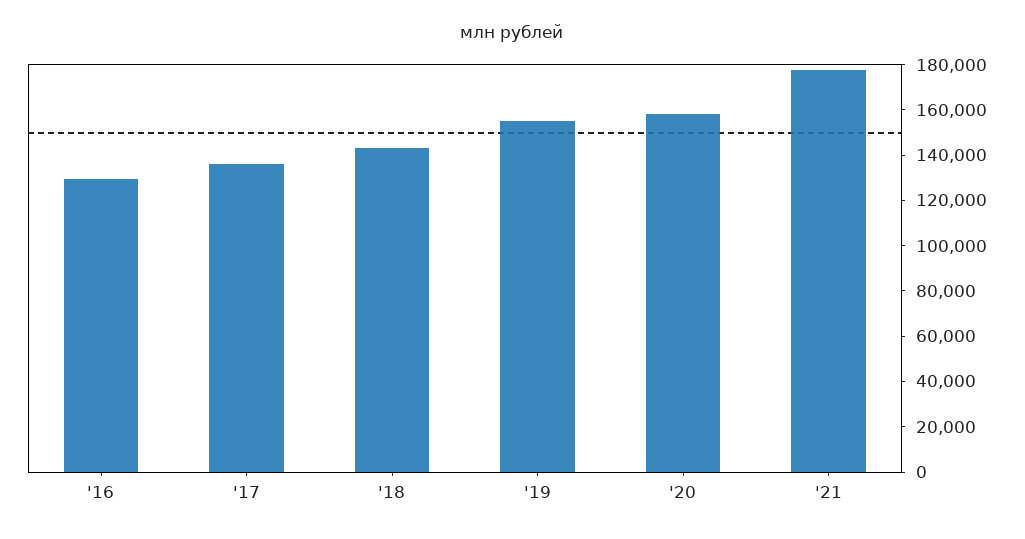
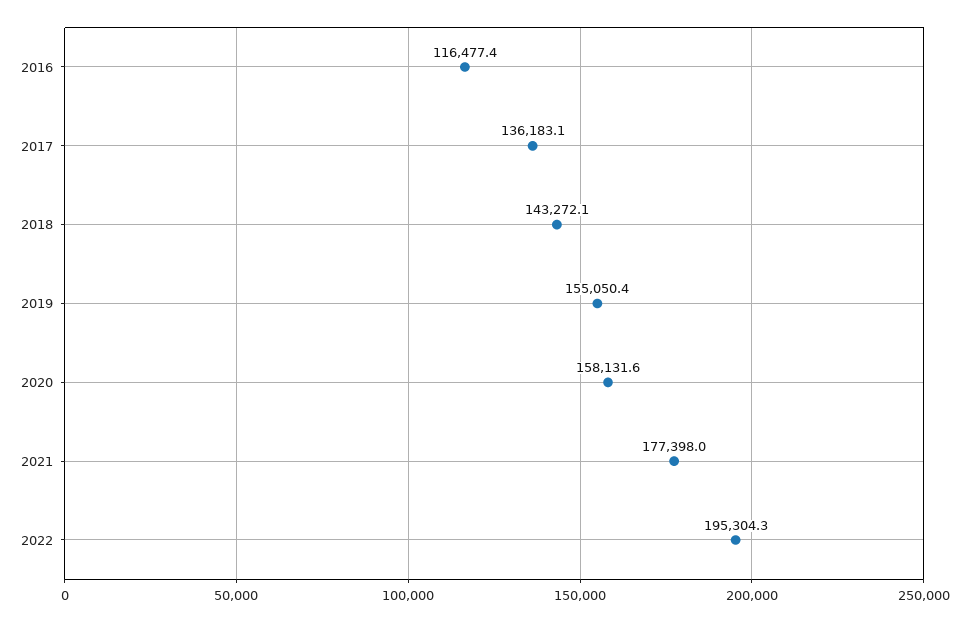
'16: 130000 -> 116477.4
2022: none -> 195304.3

